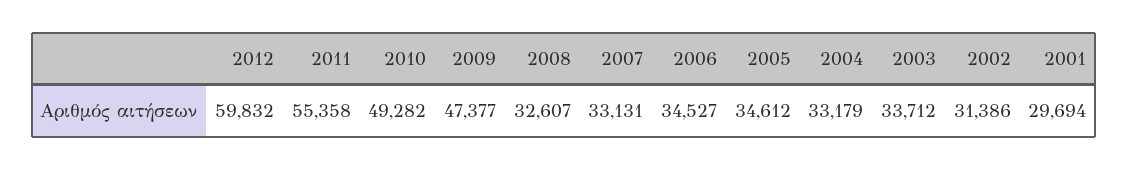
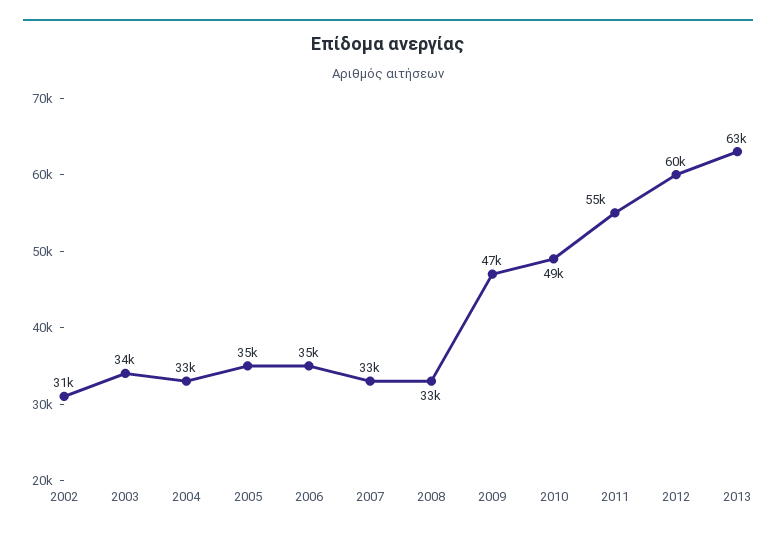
2001: 29694 -> none
2013: none -> 63000

